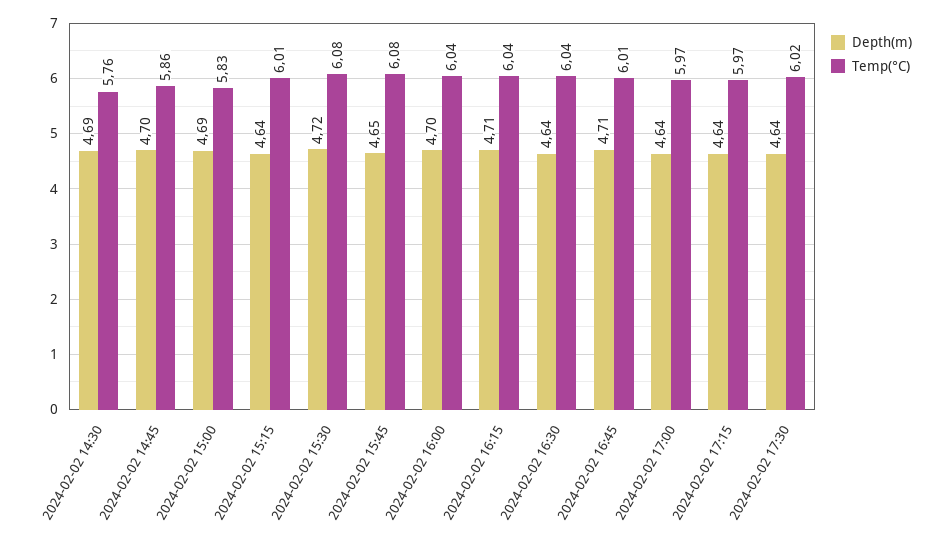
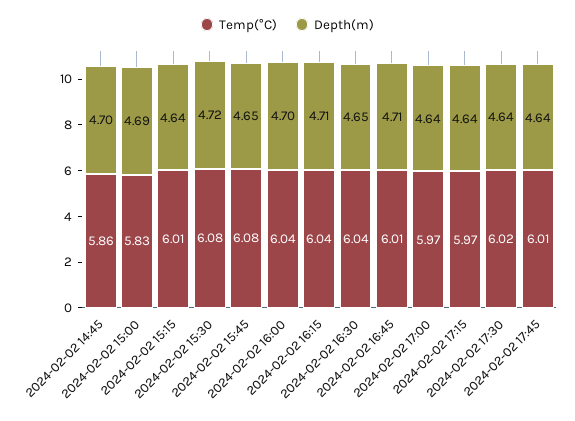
Depth(m), 2024-02-02 14:30: 4.69 -> none
Temp(°C), 2024-02-02 14:30: 5.76 -> none
Depth(m), 2024-02-02 16:30: 4.64 -> 4.65
Temp(°C), 2024-02-02 17:45: none -> 6.01
Depth(m), 2024-02-02 17:45: none -> 4.64

